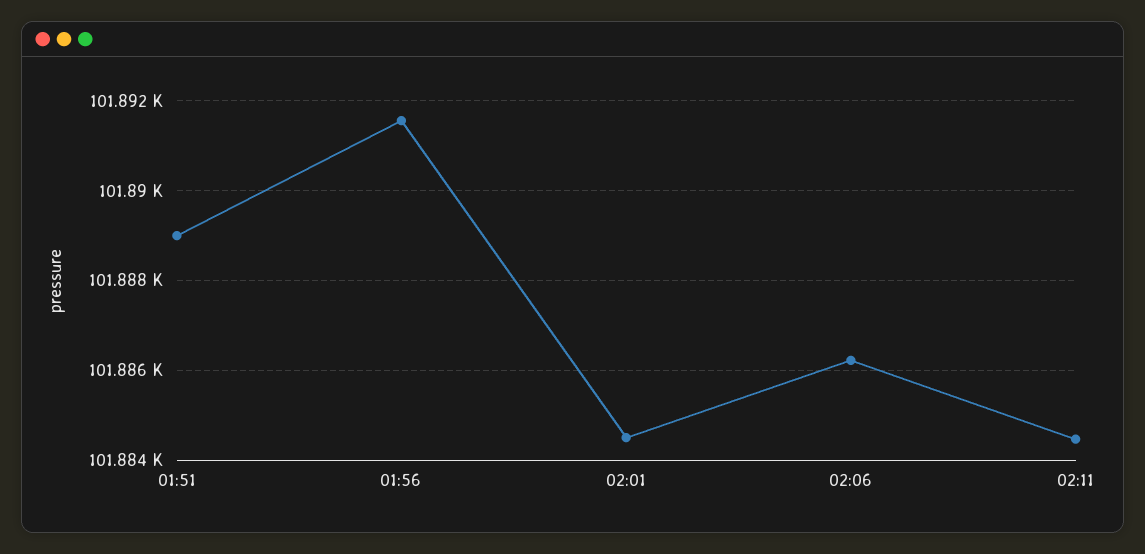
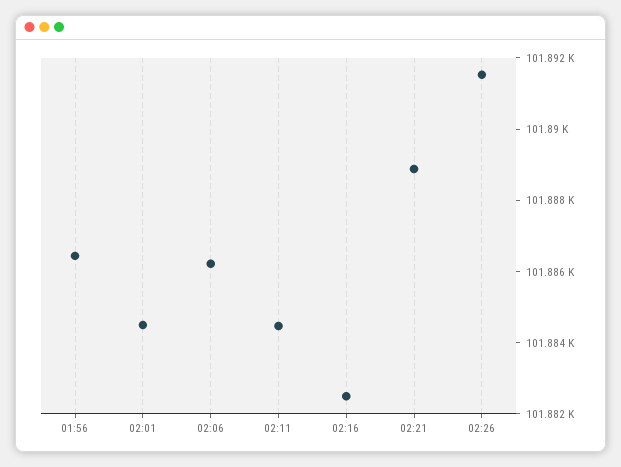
01:51: 101889 -> none
01:56: 101891.6 -> 101886.5
02:16: none -> 101882.5
02:21: none -> 101889
02:26: none -> 101891.5

